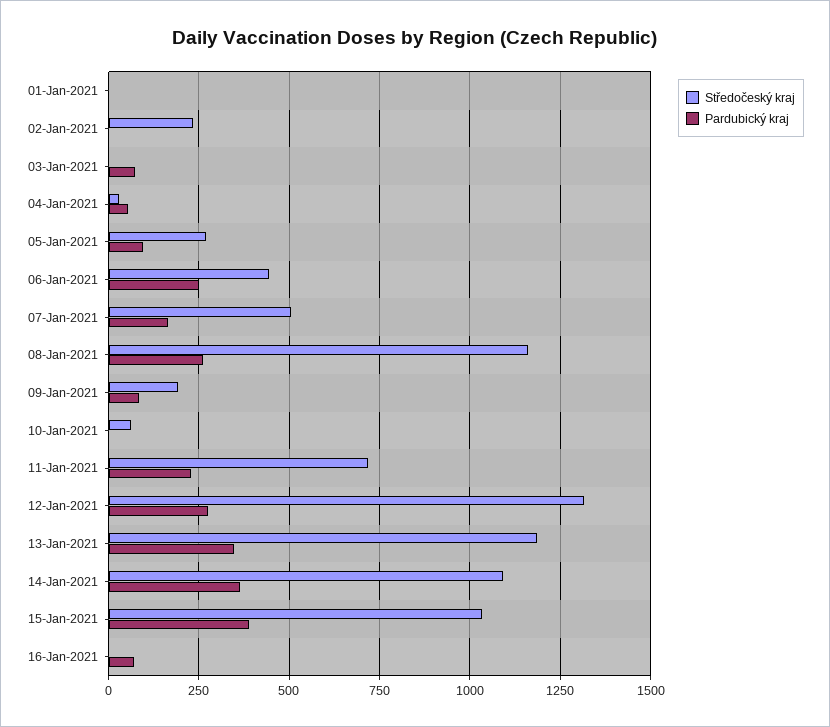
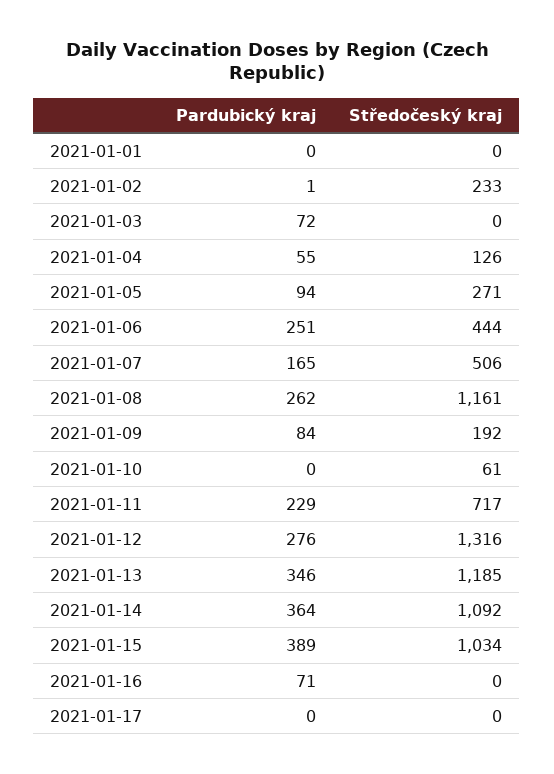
Středočeský kraj, 04-Jan-2021: 25 -> 126
Pardubický kraj, 2021-01-17: none -> 0
Středočeský kraj, 2021-01-17: none -> 0

